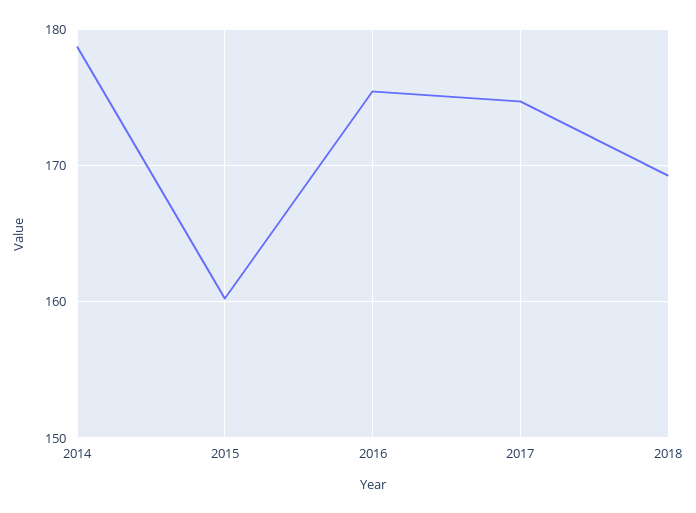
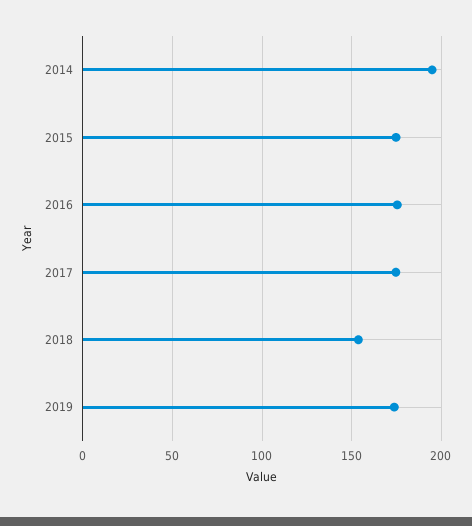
2014: 179 -> 195
2015: 160 -> 175
2018: 169 -> 155
2019: none -> 175

